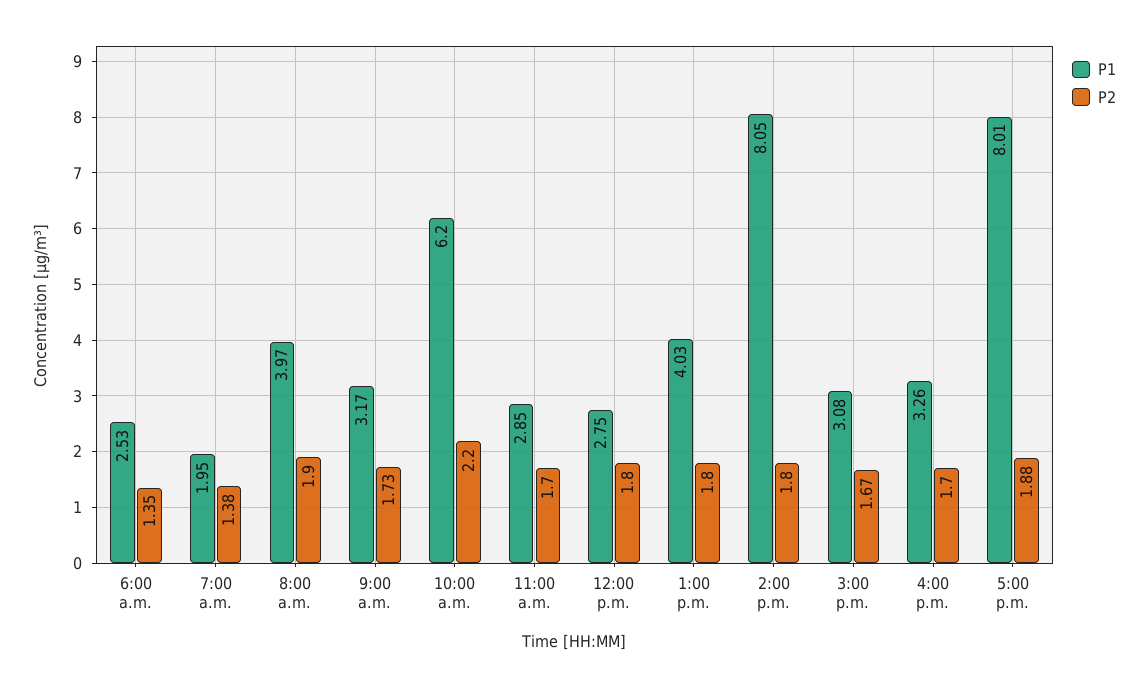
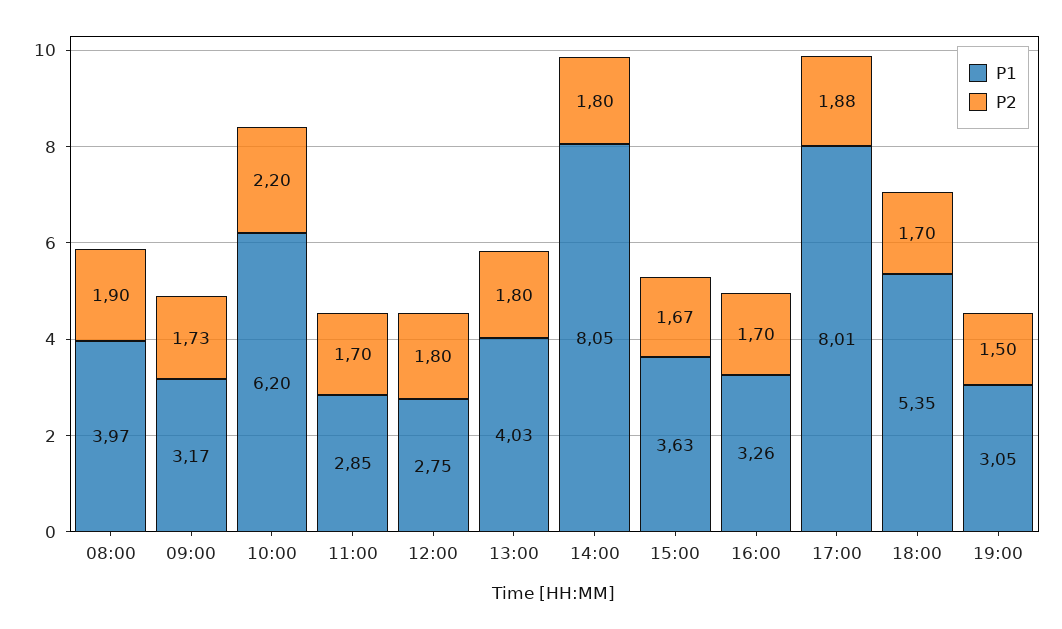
P1, 6:00 a.m.: 2.53 -> none
P2, 6:00 a.m.: 1.35 -> none
P1, 7:00 a.m.: 1.95 -> none
P2, 7:00 a.m.: 1.38 -> none
P1, 3:00 p.m.: 3.08 -> 3.63
P1, 18:00: none -> 5.35
P2, 18:00: none -> 1.7
P1, 19:00: none -> 3.05
P2, 19:00: none -> 1.5

